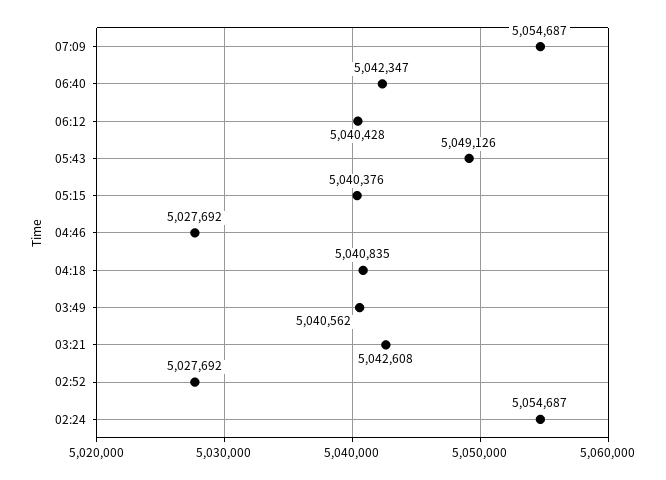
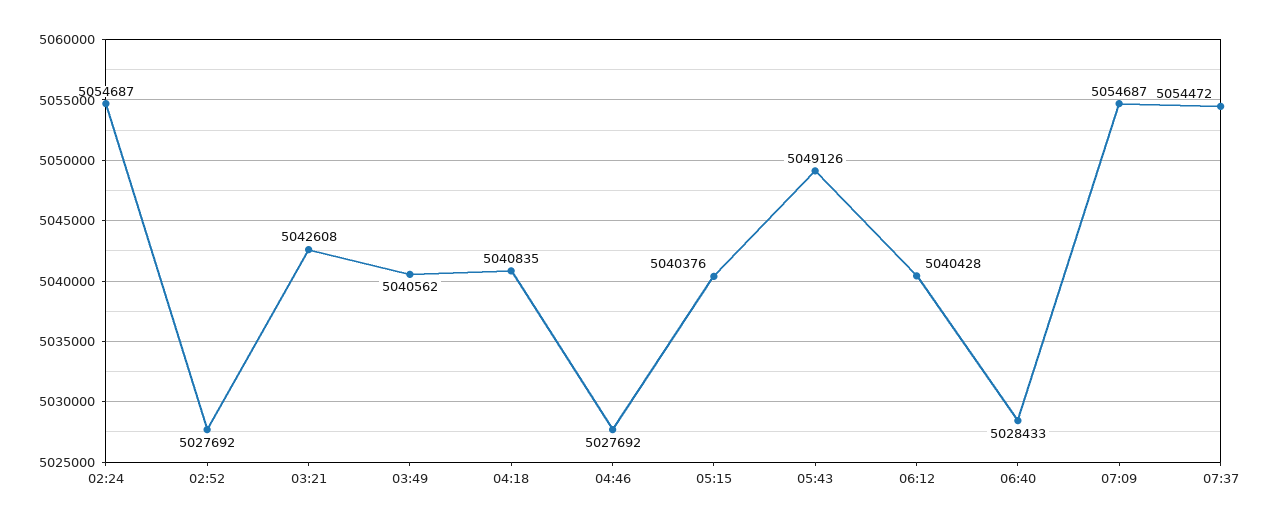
06:40: 5042347 -> 5028433
07:37: none -> 5054472

